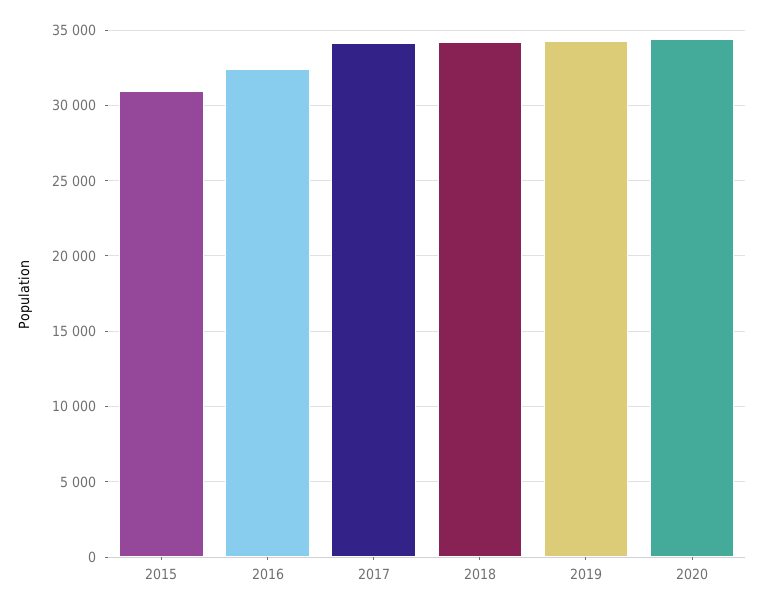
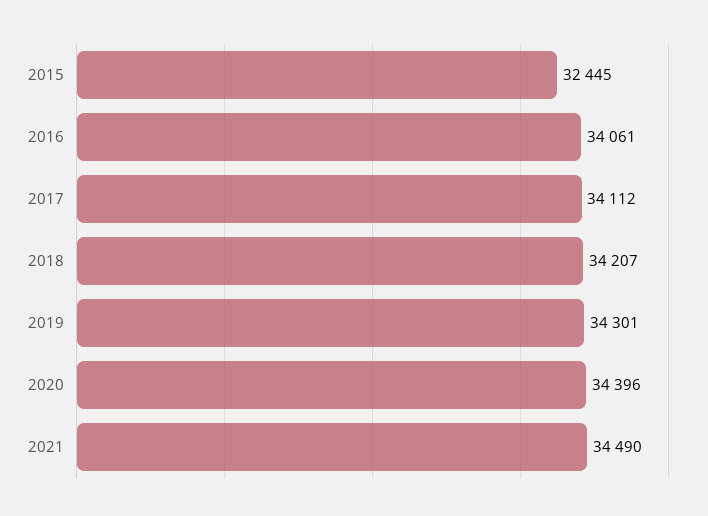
2015: 31000 -> 32445
2016: 32500 -> 34061
2021: none -> 34490

